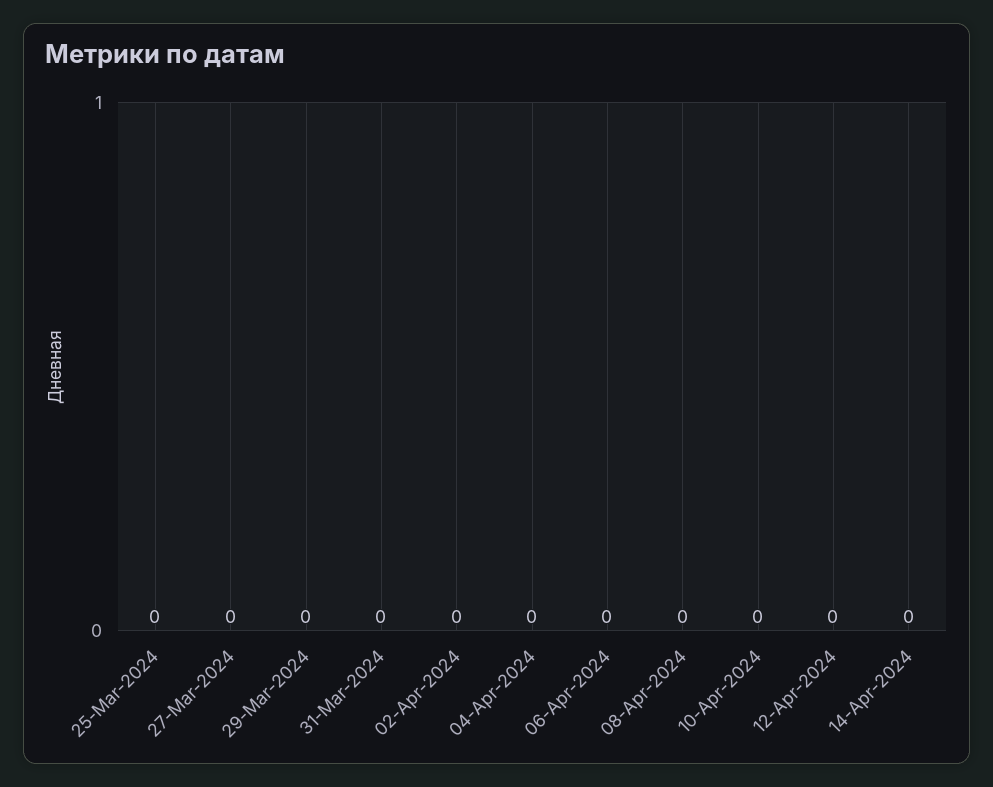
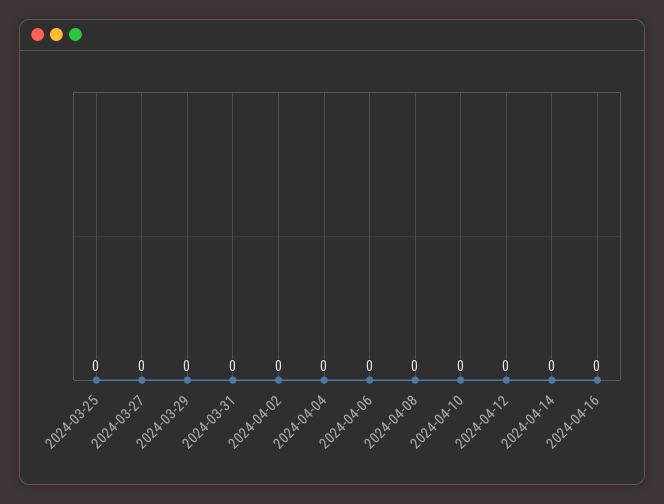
2024-04-16: none -> 0

